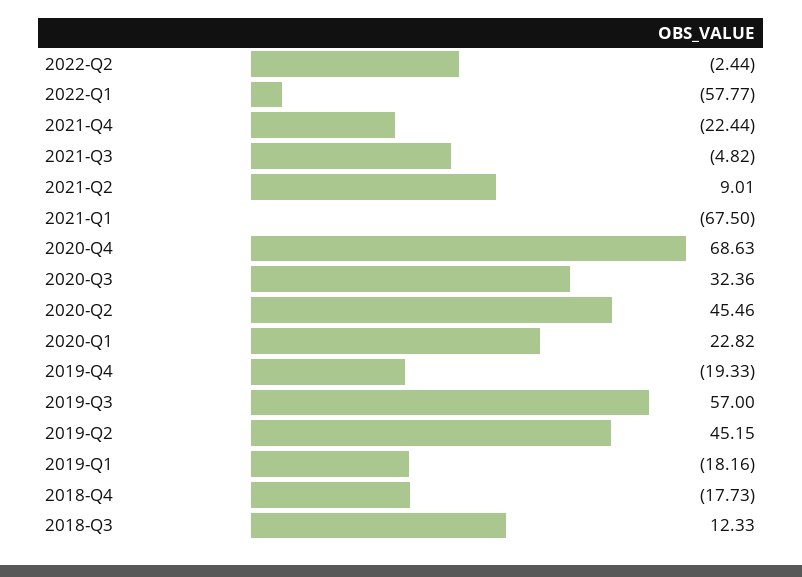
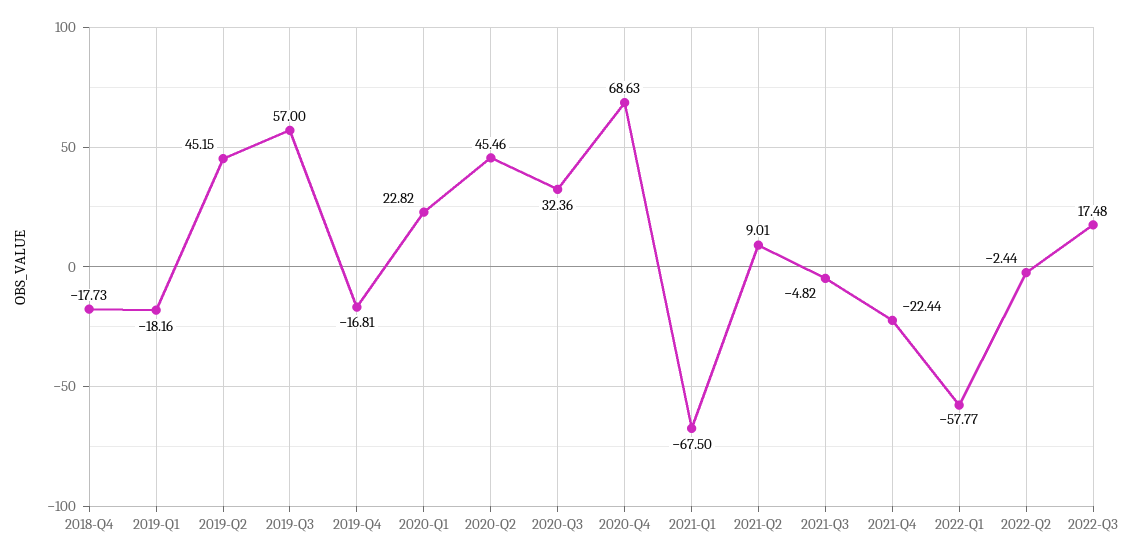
2019-Q4: -19.33 -> -16.81
2018-Q3: 12.33 -> none
2022-Q3: none -> 17.48

